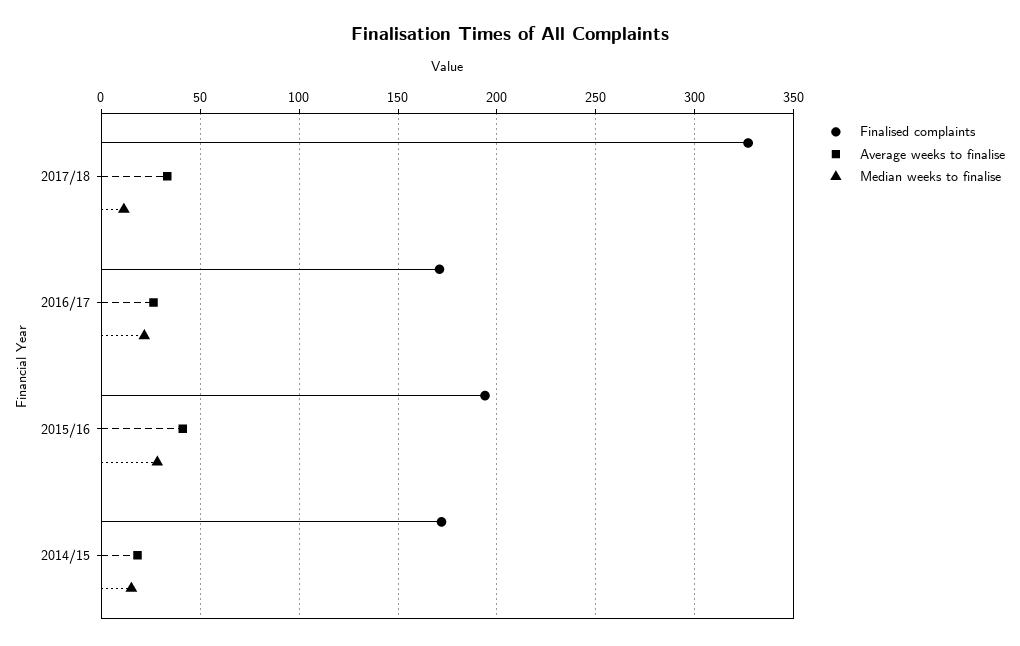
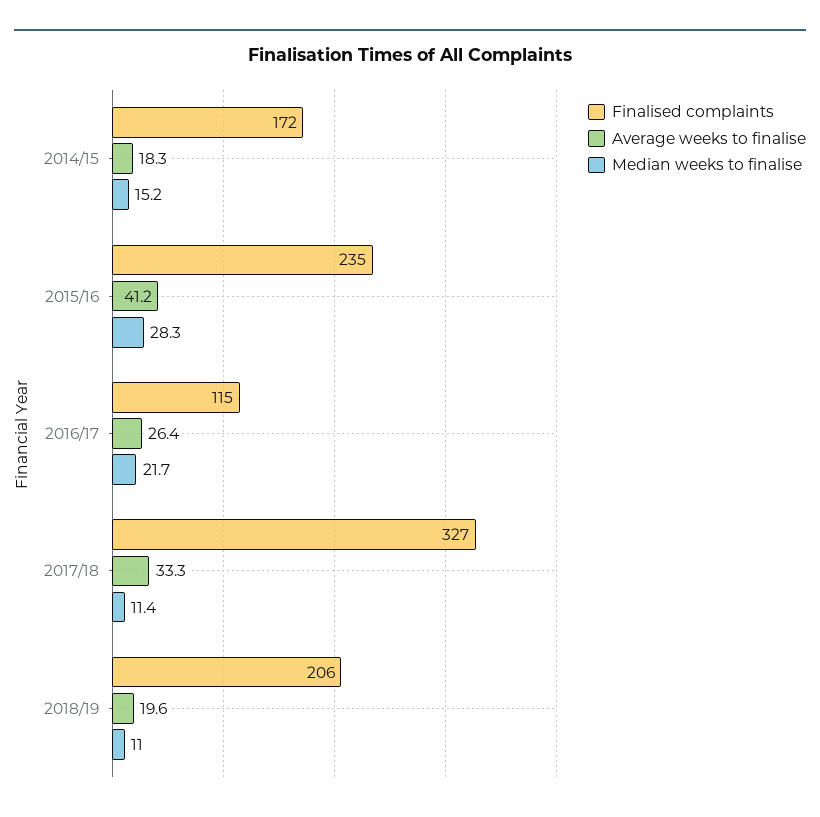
Finalised complaints, 2016/17: 170 -> 115
Finalised complaints, 2015/16: 195 -> 235
Finalised complaints, 2018/19: none -> 206
Average weeks to finalise, 2018/19: none -> 19.6
Median weeks to finalise, 2018/19: none -> 11

